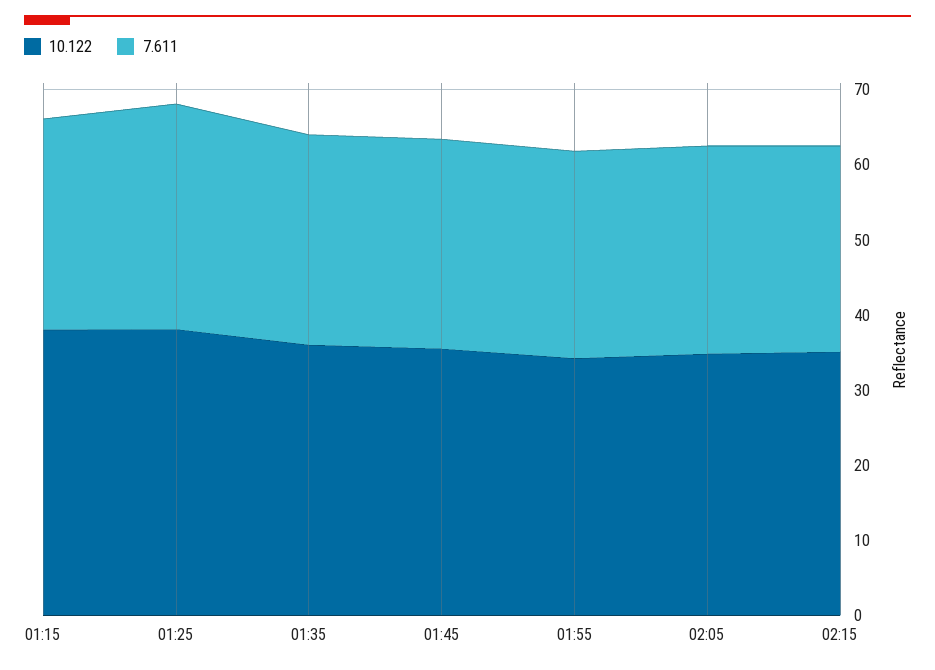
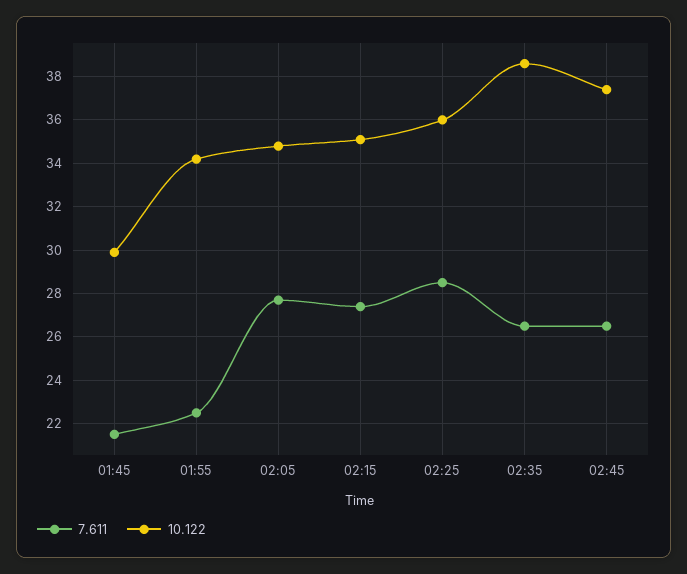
10.122, 01:15: 38 -> none
7.611, 01:15: 28 -> none
10.122, 01:25: 38 -> none
7.611, 01:25: 30 -> none
10.122, 01:35: 36 -> none
7.611, 01:35: 28 -> none
10.122, 01:45: 36 -> 30
7.611, 01:45: 28 -> 21.5
7.611, 01:55: 28 -> 22.5
7.611, 02:25: none -> 28.5
10.122, 02:25: none -> 36
7.611, 02:35: none -> 26.5
10.122, 02:35: none -> 38.5
7.611, 02:45: none -> 26.5
10.122, 02:45: none -> 37.5

